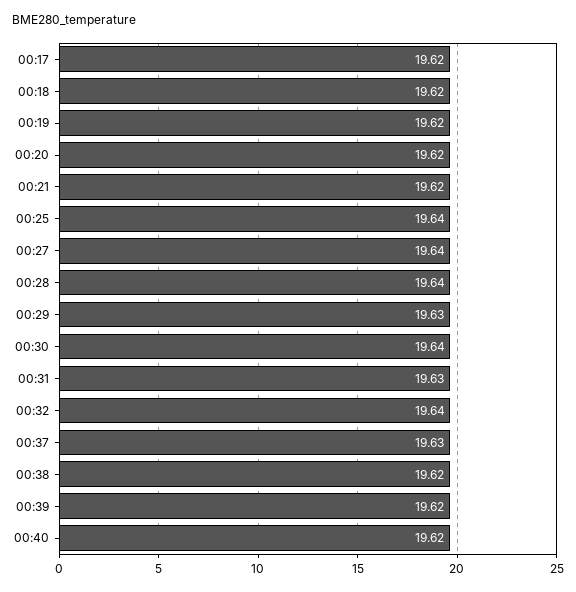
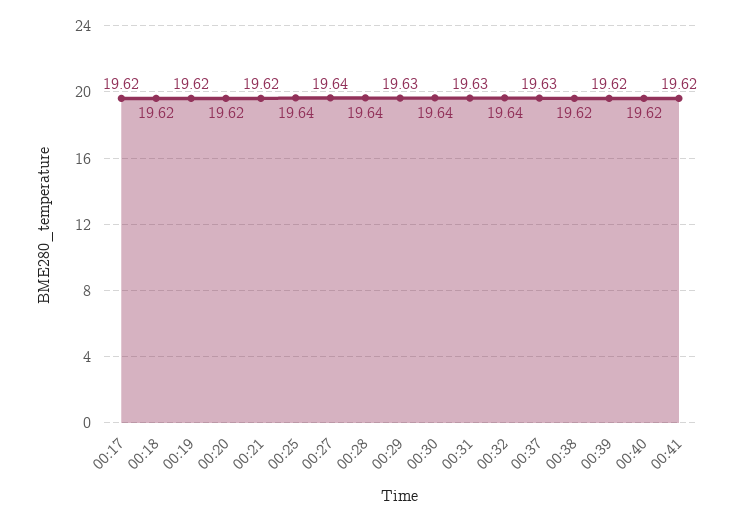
00:41: none -> 19.62

